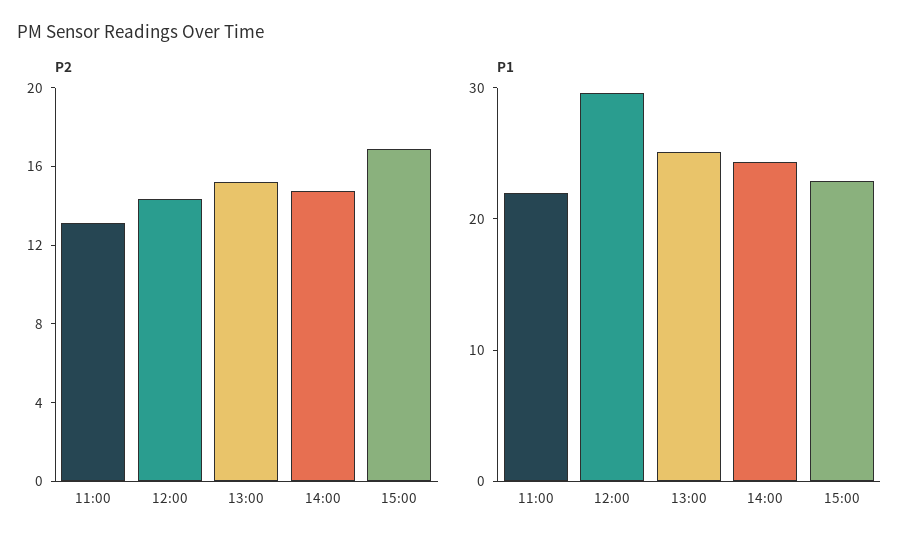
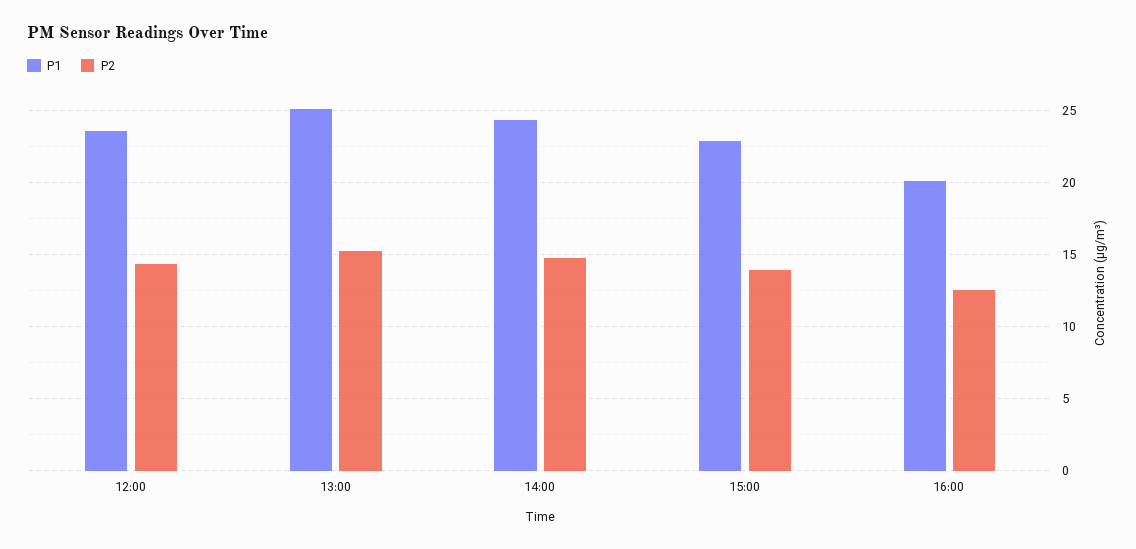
P2, 11:00: 13 -> none
P2, 15:00: 17 -> 14
P1, 11:00: 22 -> none
P1, 12:00: 30 -> 23.5
P1, 16:00: none -> 20
P2, 16:00: none -> 12.5

